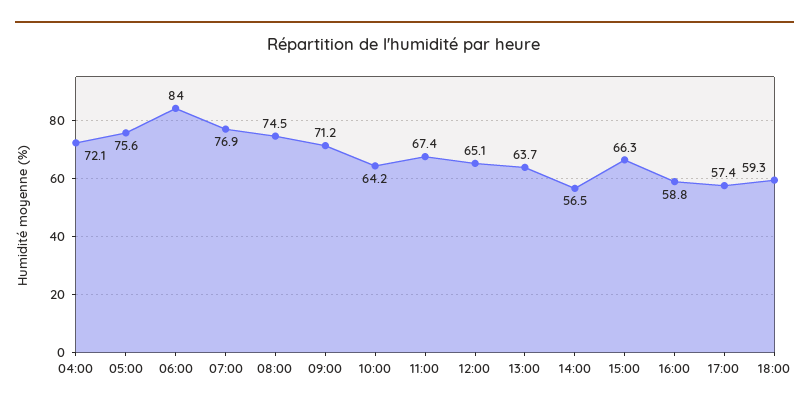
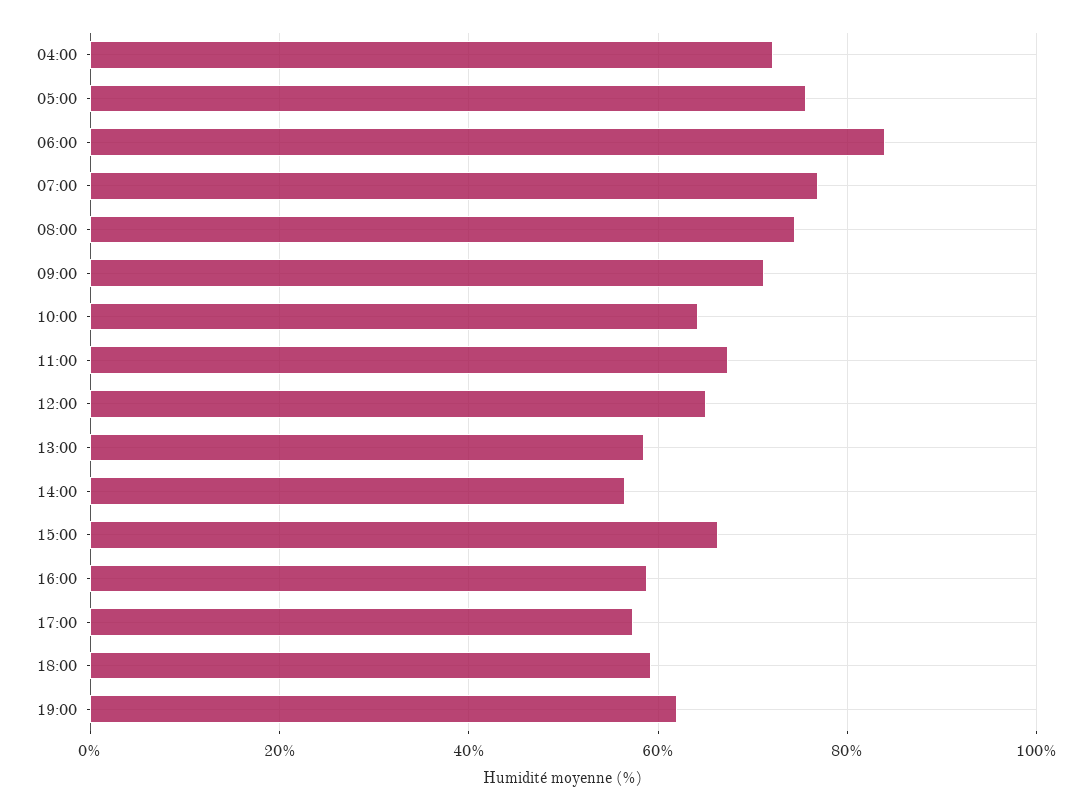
13:00: 63.7 -> 58
19:00: none -> 62

